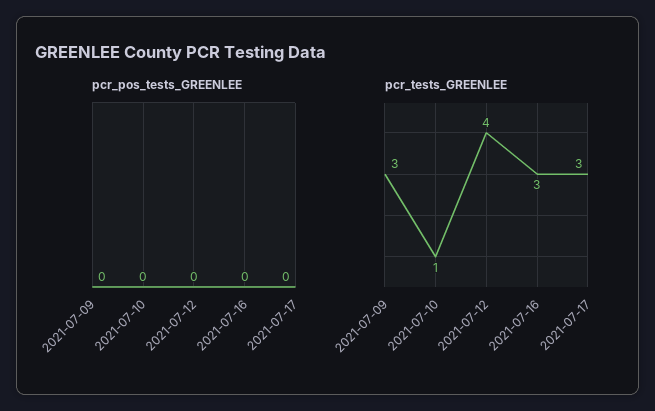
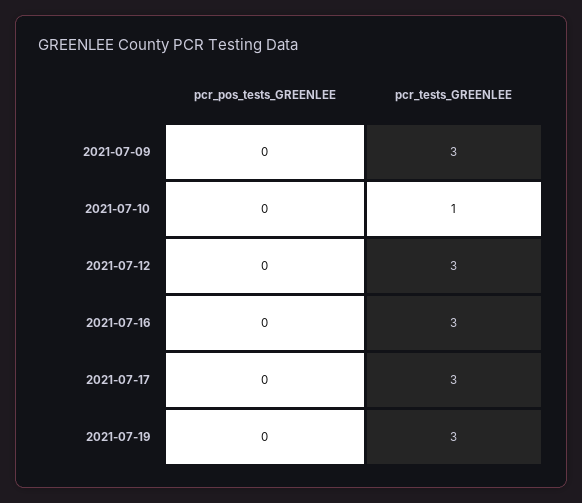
pcr_tests_GREENLEE, 2021-07-12: 4 -> 3
pcr_pos_tests_GREENLEE, 2021-07-19: none -> 0
pcr_tests_GREENLEE, 2021-07-19: none -> 3

